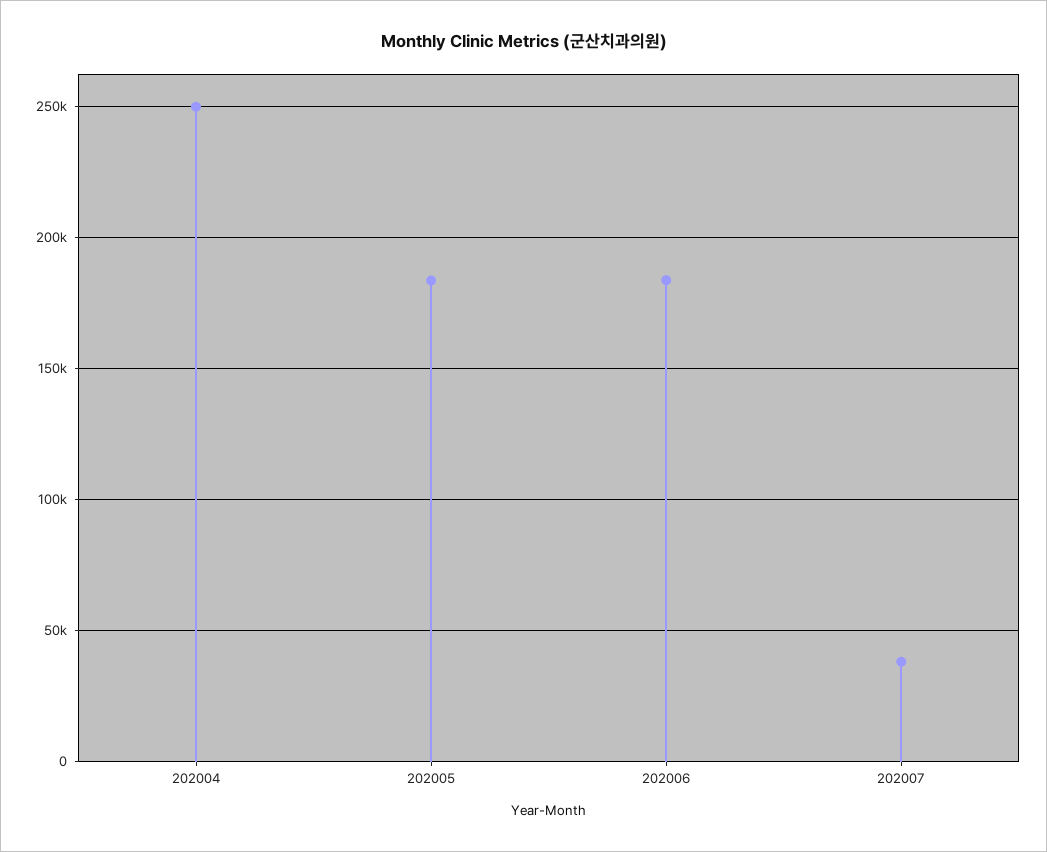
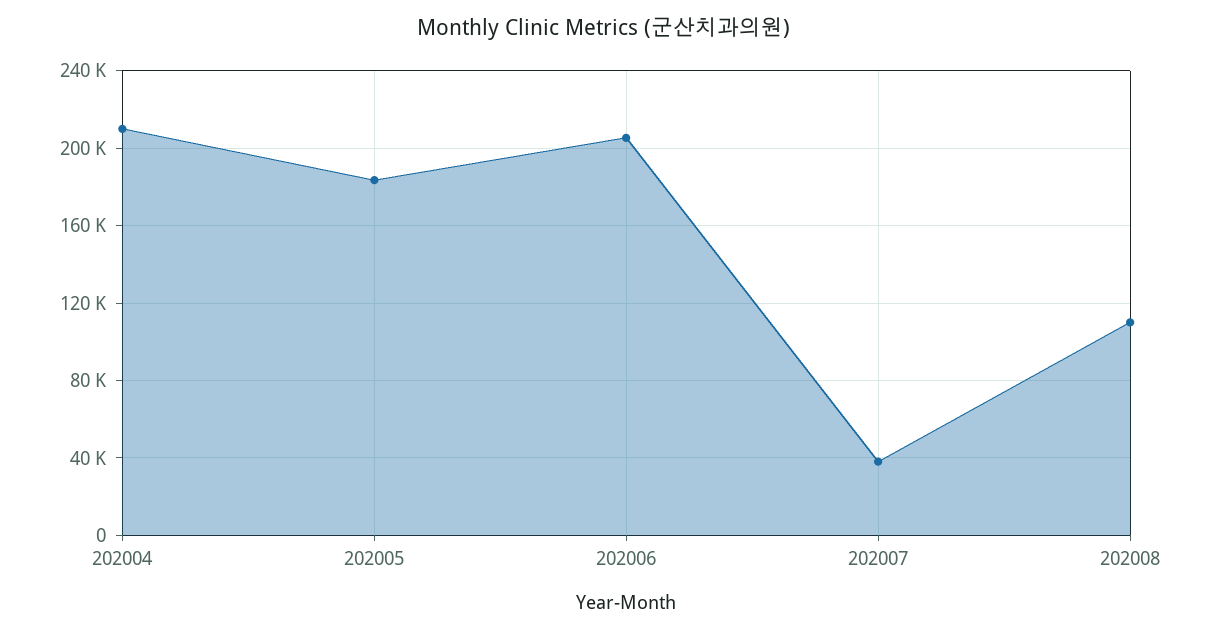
202004: 250000 -> 210000
202006: 185000 -> 205000
202008: none -> 110000

